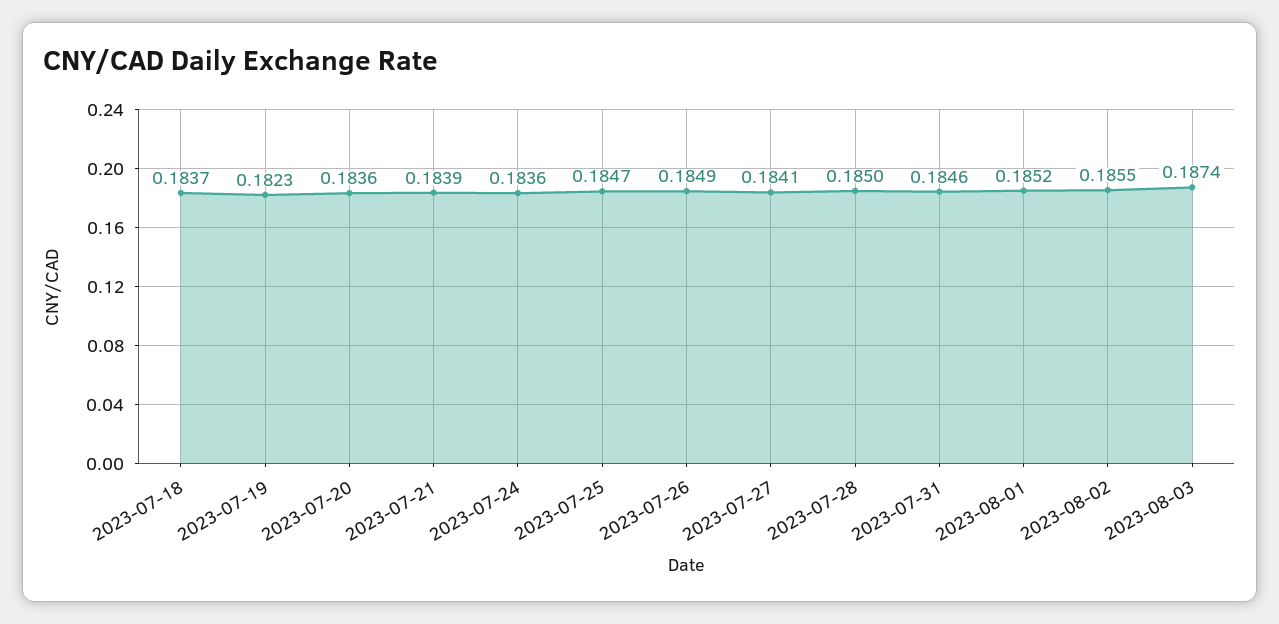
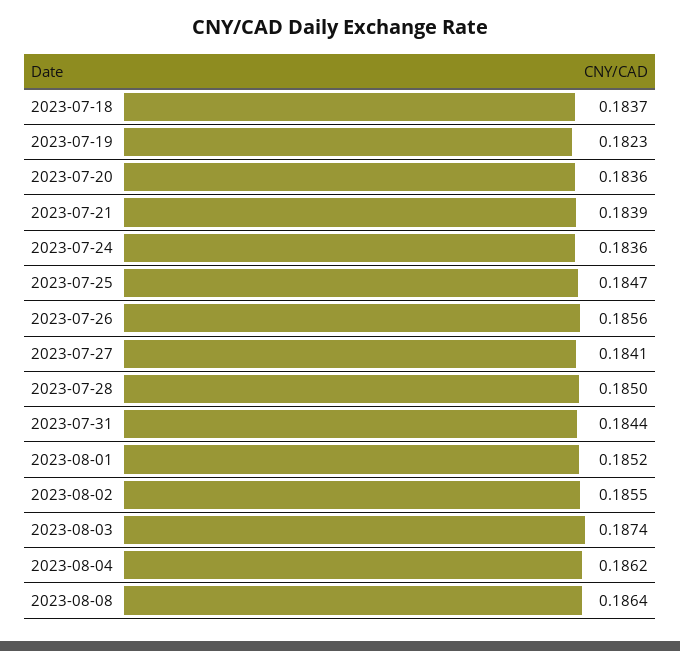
2023-07-26: 0.1849 -> 0.1856
2023-07-31: 0.1846 -> 0.1844
2023-08-04: none -> 0.1862
2023-08-08: none -> 0.1864

